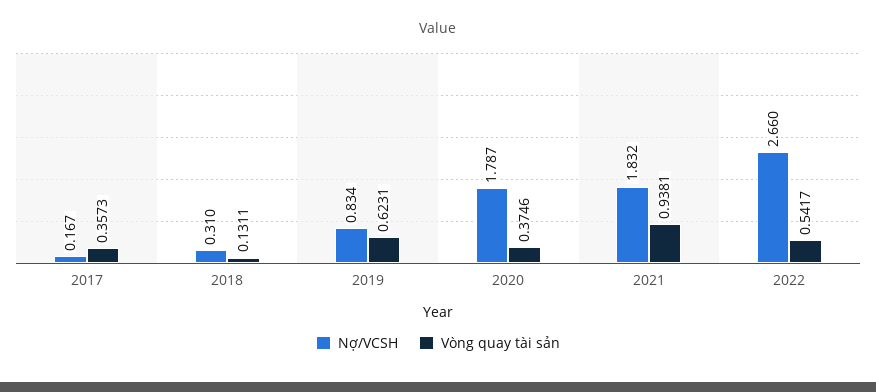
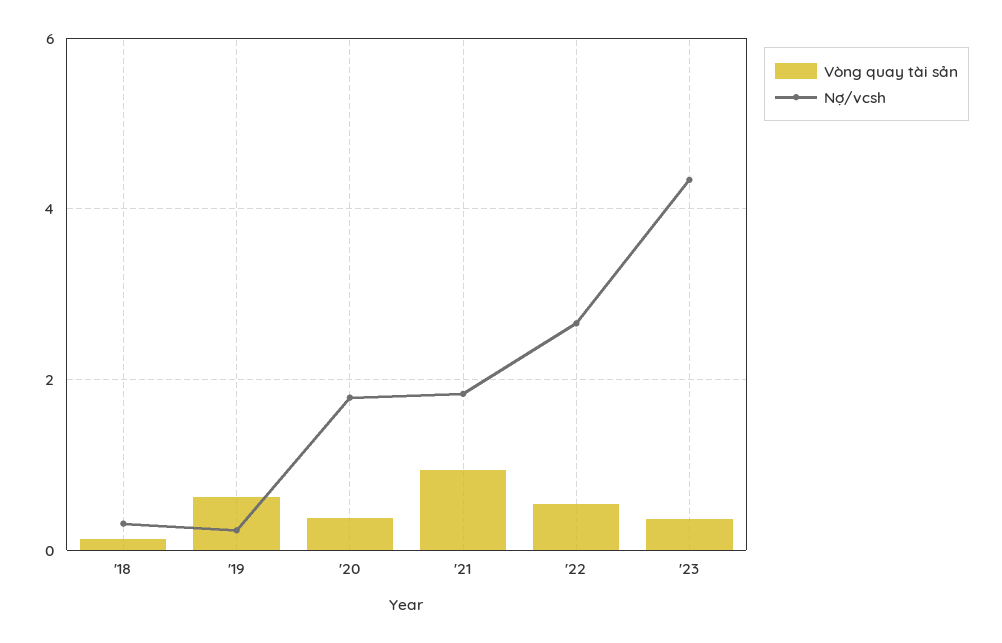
Nợ/VCSH, 2017: 0.167 -> none
Vòng quay tài sản, 2017: 0.3573 -> none
Nợ/VCSH, 2019: 0.834 -> 0.2
Vòng quay tài sản, '23: none -> 0.4
Nợ/VCSH, '23: none -> 4.4

